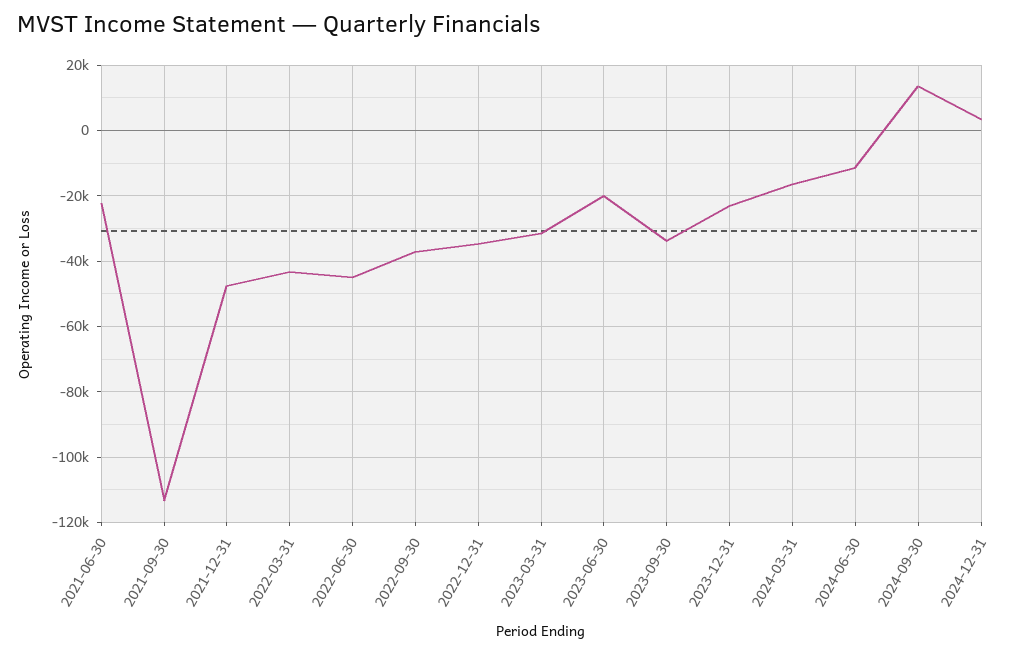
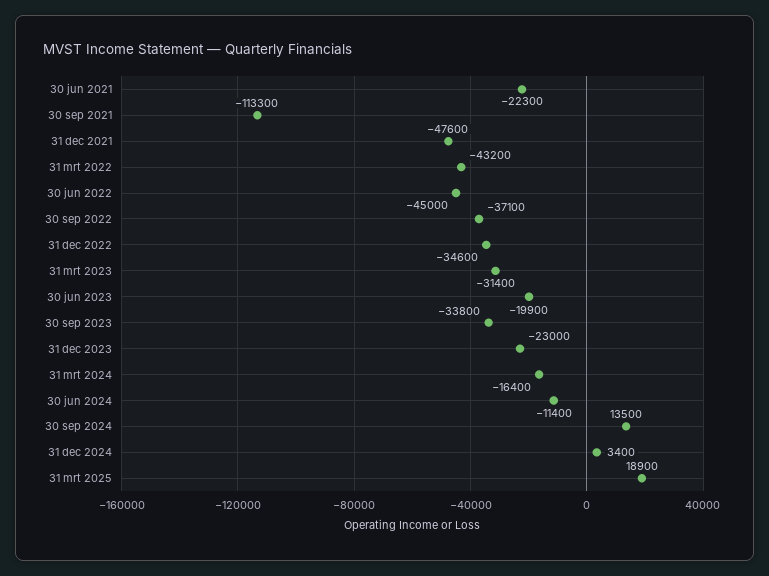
31 mrt 2025: none -> 18900

